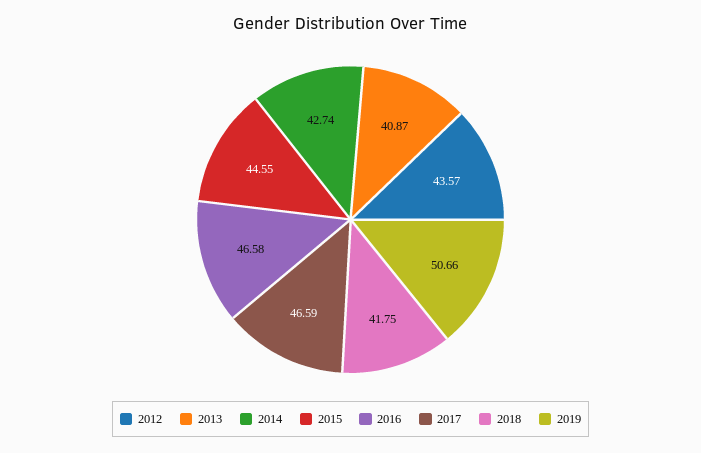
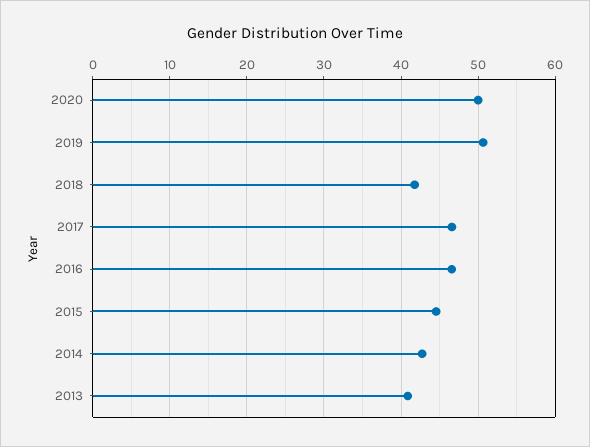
2012: 43.57 -> none
2020: none -> 50

